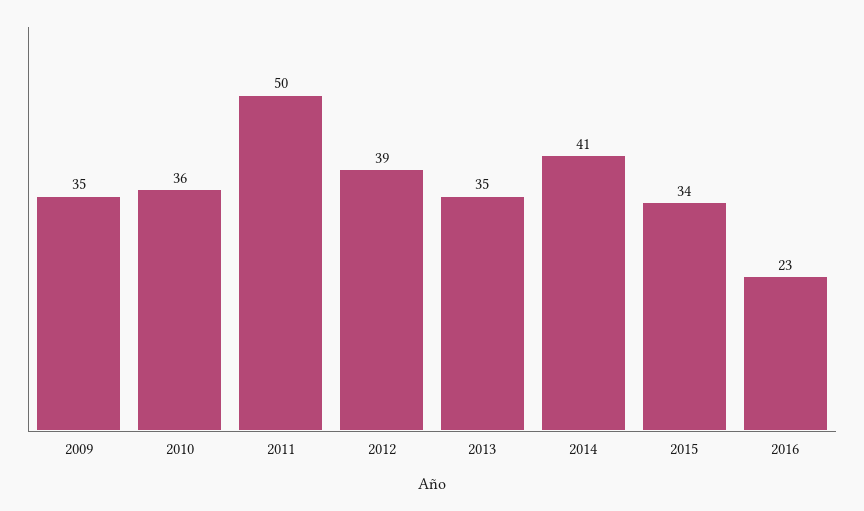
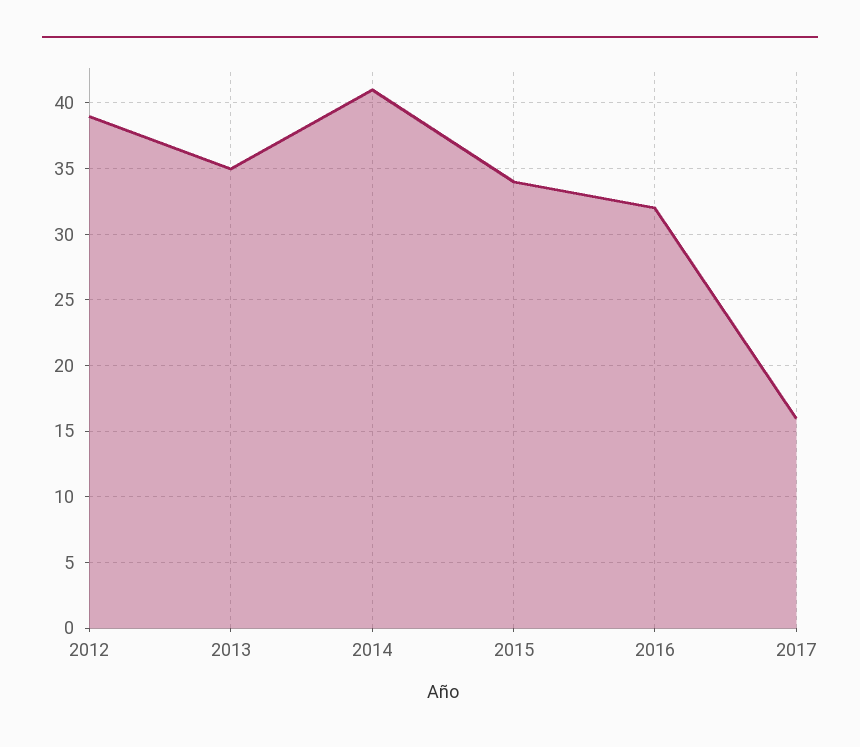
2009: 35 -> none
2010: 36 -> none
2011: 50 -> none
2016: 23 -> 32
2017: none -> 16

